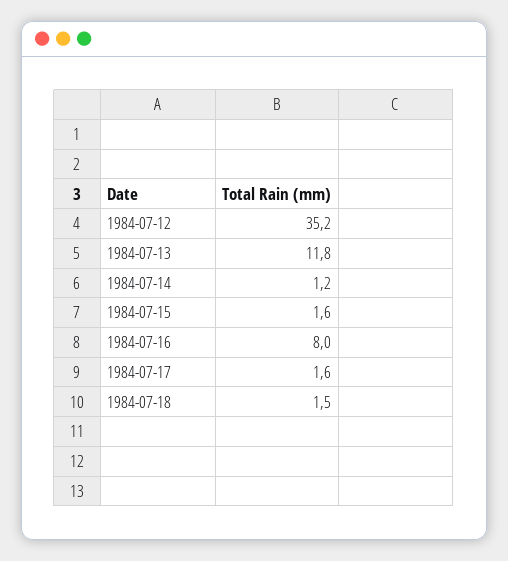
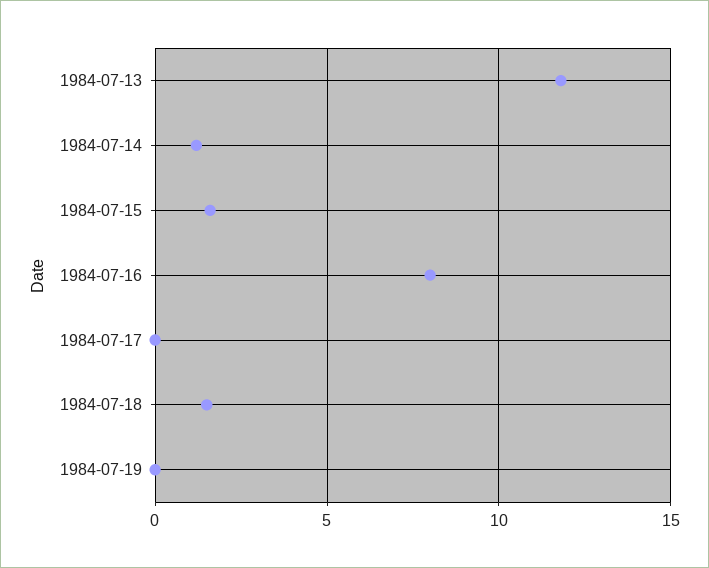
1984-07-12: 35.2 -> none
1984-07-17: 1.6 -> 0
1984-07-19: none -> 0

